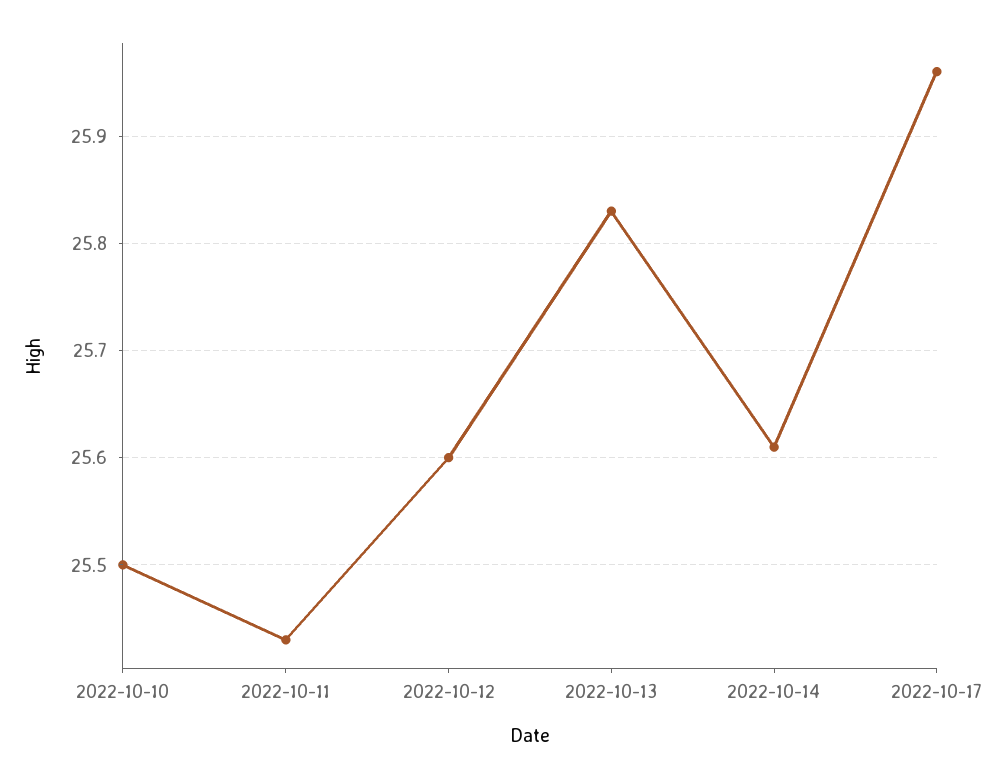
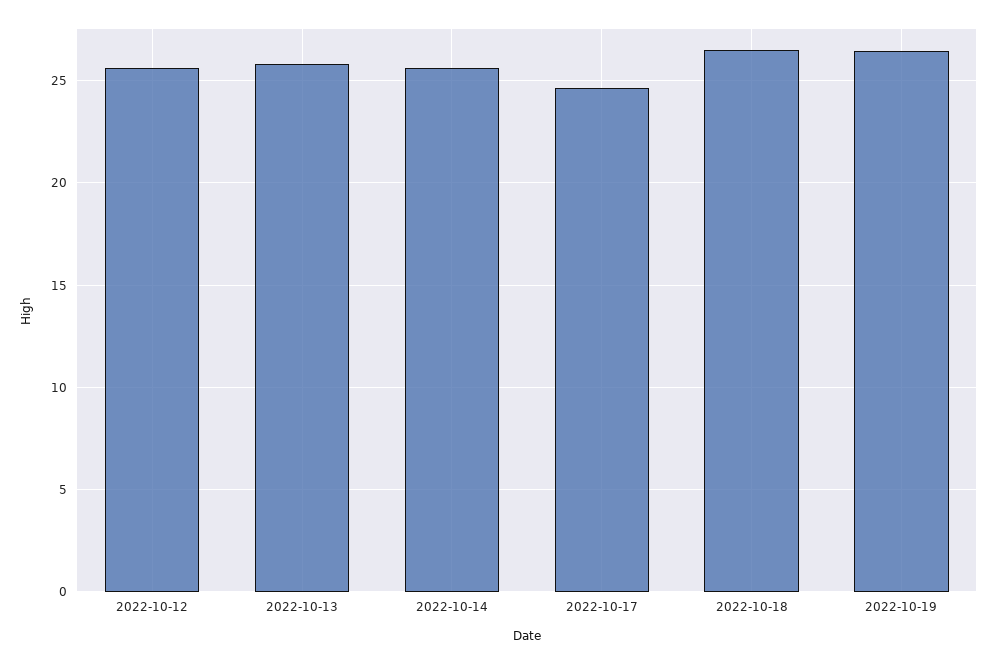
2022-10-10: 25.5 -> none
2022-10-11: 25.43 -> none
2022-10-17: 25.96 -> 24.5
2022-10-18: none -> 26.5
2022-10-19: none -> 26.5

